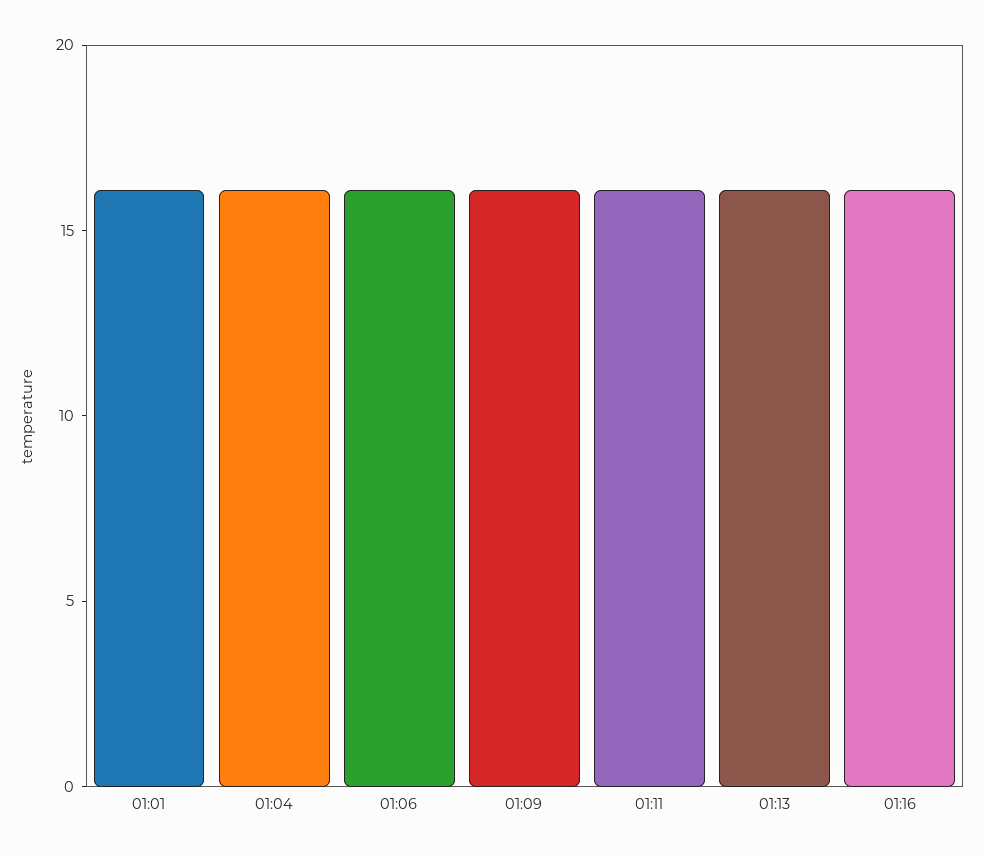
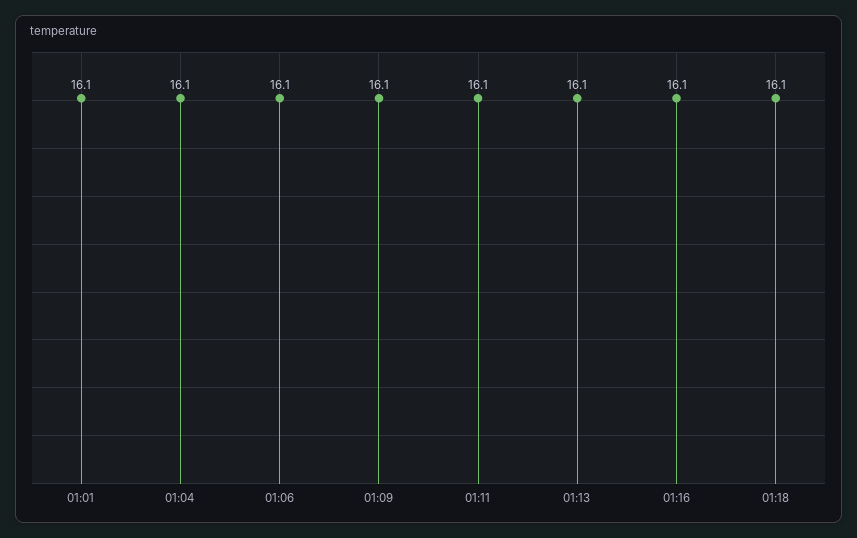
01:18: none -> 16.1

